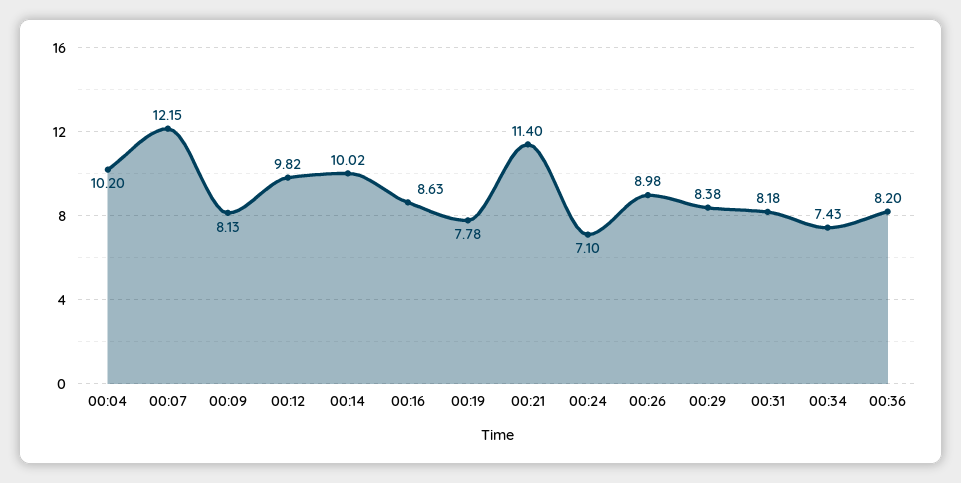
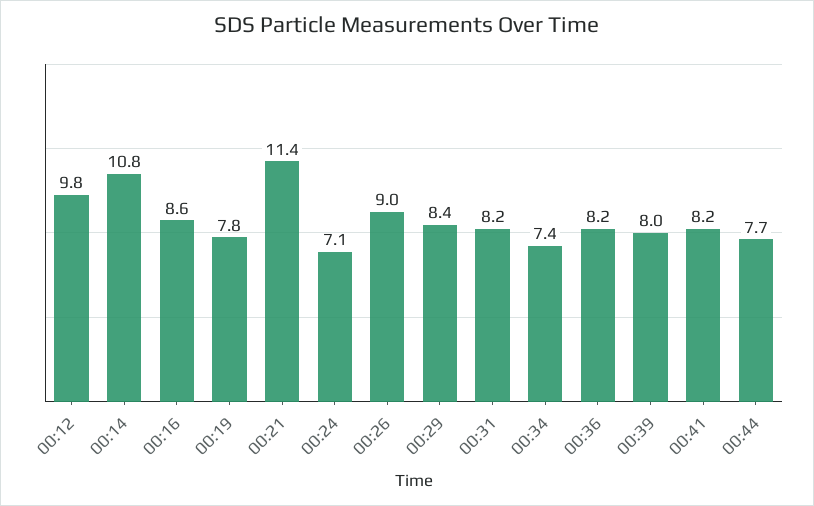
00:04: 10.2 -> none
00:07: 12.15 -> none
00:09: 8.13 -> none
00:14: 10.02 -> 10.8
00:39: none -> 8
00:41: none -> 8.2
00:44: none -> 7.7

